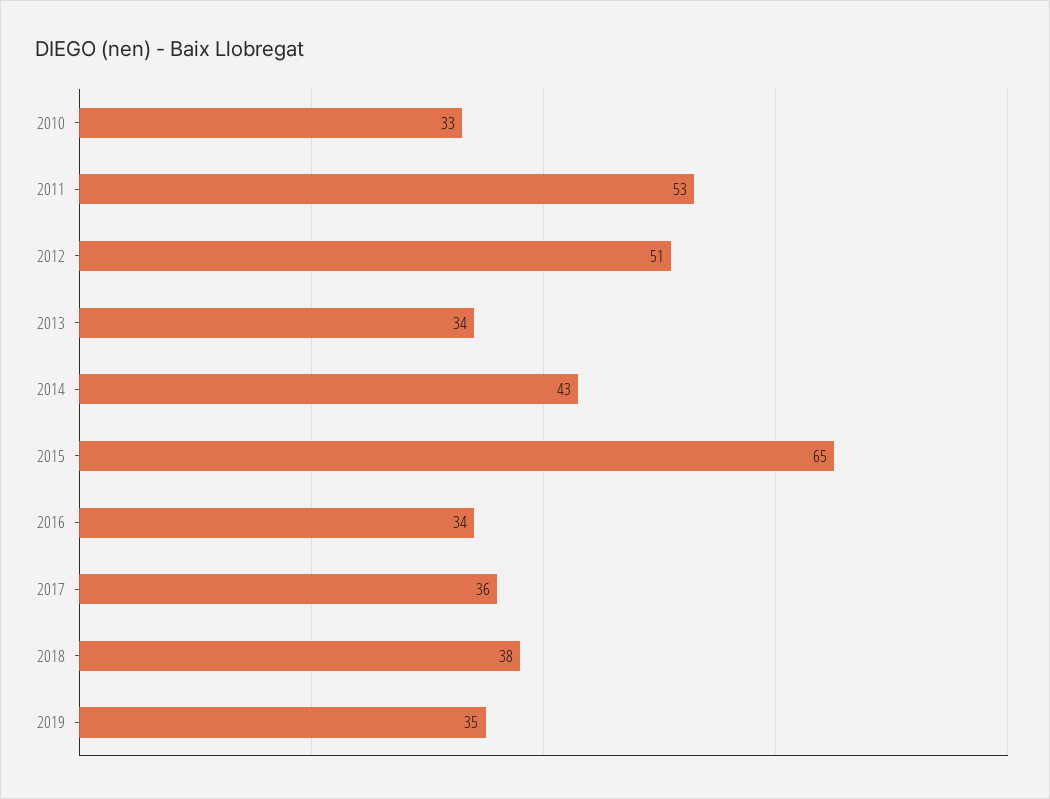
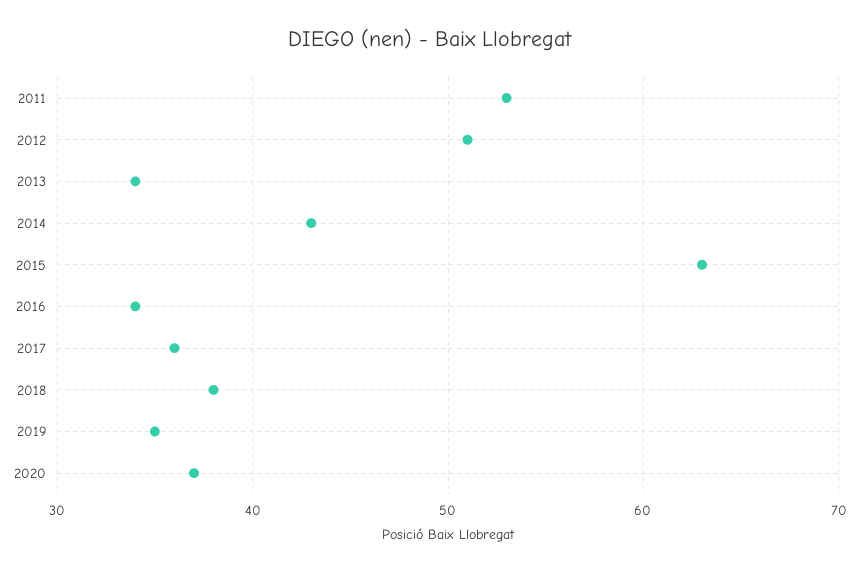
2010: 33 -> none
2015: 65 -> 63
2020: none -> 37

